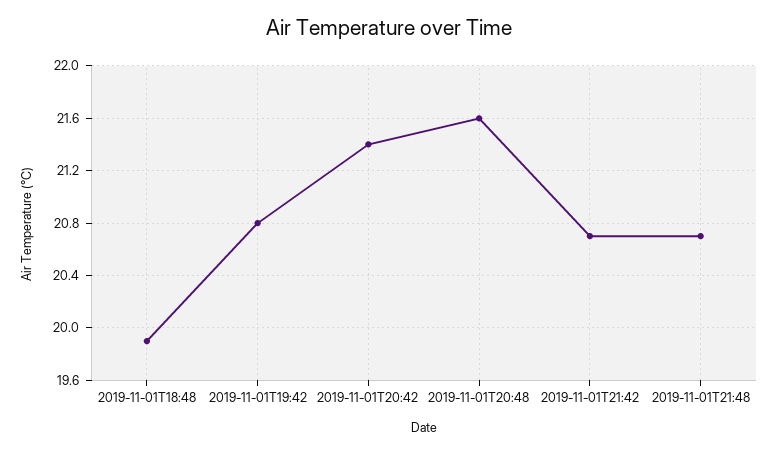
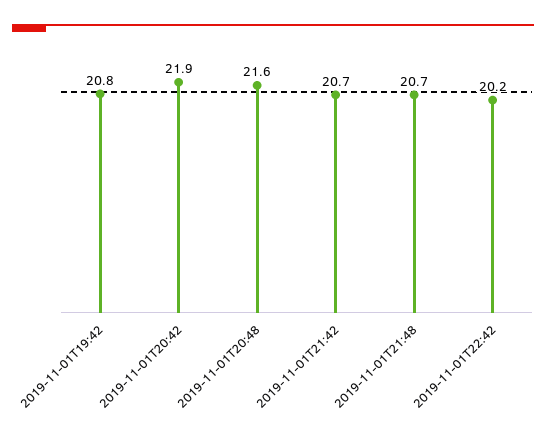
2019-11-01T18:48: 19.9 -> none
2019-11-01T20:42: 21.4 -> 21.9
2019-11-01T22:42: none -> 20.2

